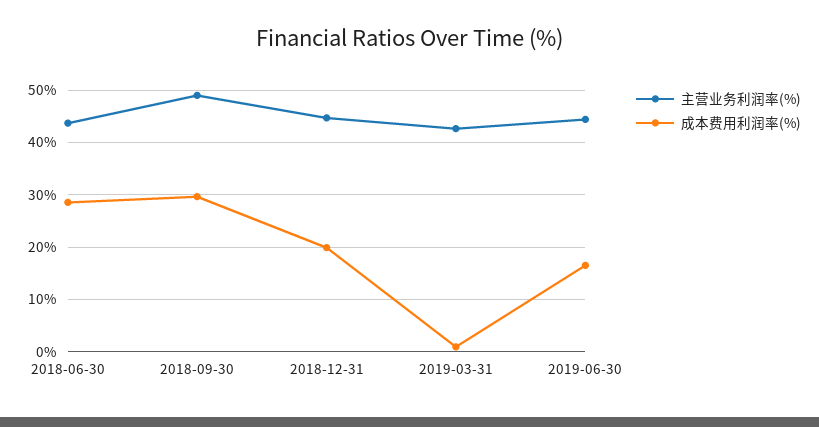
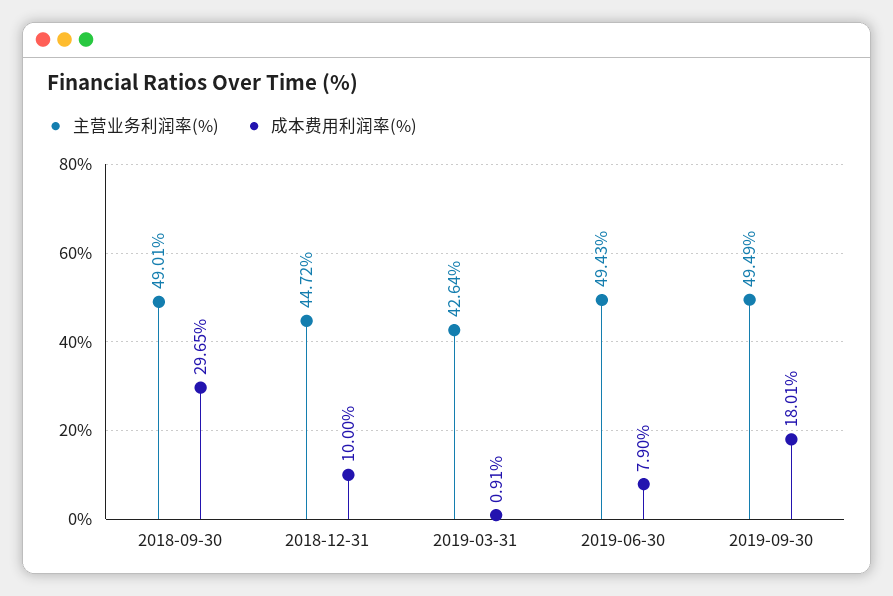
主营业务利润率(%), 2018-06-30: 44 -> none
成本费用利润率(%), 2018-06-30: 28 -> none
成本费用利润率(%), 2018-12-31: 20 -> 10
主营业务利润率(%), 2019-06-30: 44 -> 49.43
成本费用利润率(%), 2019-06-30: 16 -> 7.9
主营业务利润率(%), 2019-09-30: none -> 49.49
成本费用利润率(%), 2019-09-30: none -> 18.01

